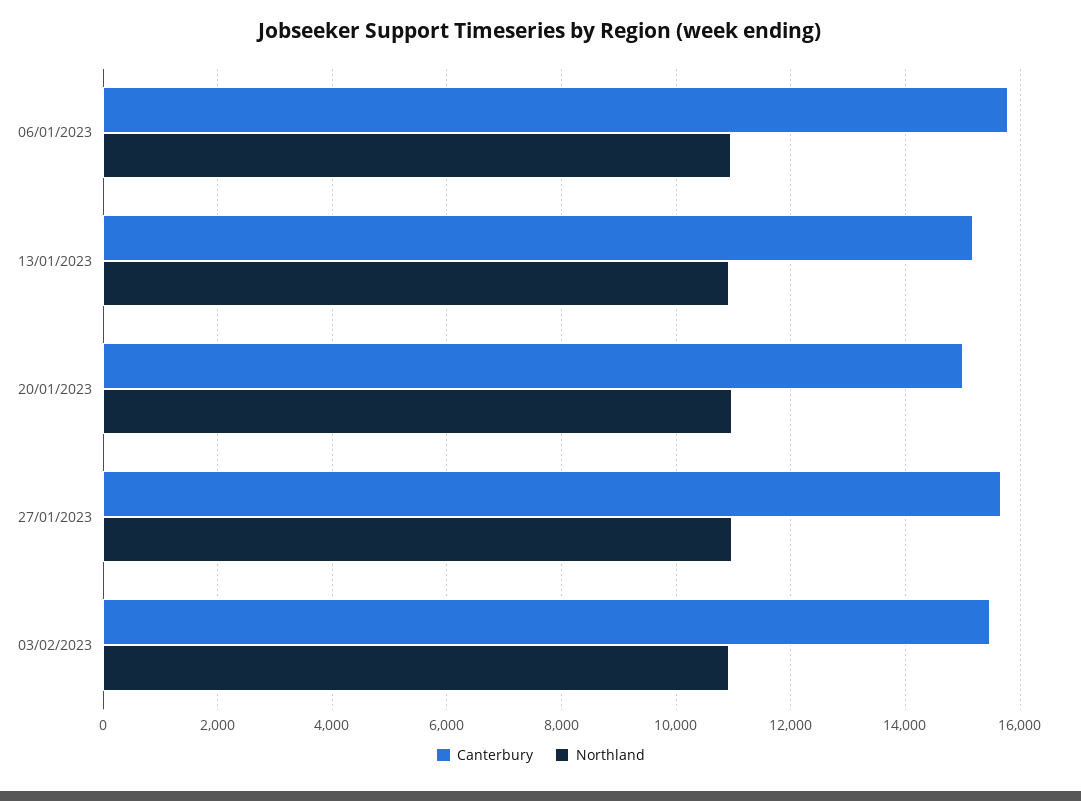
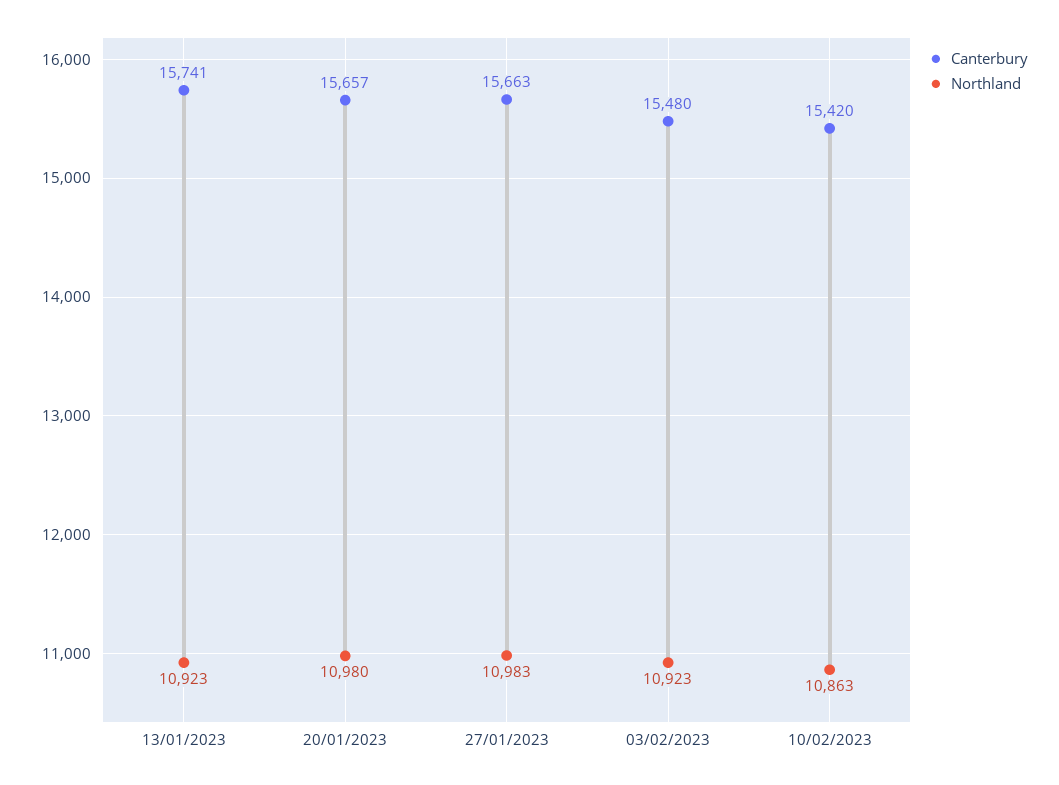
Canterbury, 06/01/2023: 15800 -> none
Northland, 06/01/2023: 11000 -> none
Canterbury, 13/01/2023: 15200 -> 15741
Canterbury, 20/01/2023: 15000 -> 15657
Canterbury, 10/02/2023: none -> 15420
Northland, 10/02/2023: none -> 10863

